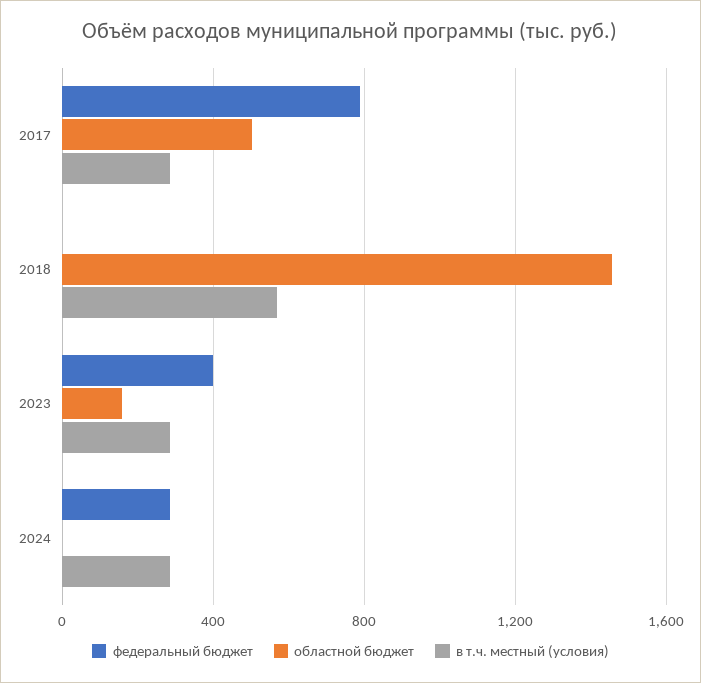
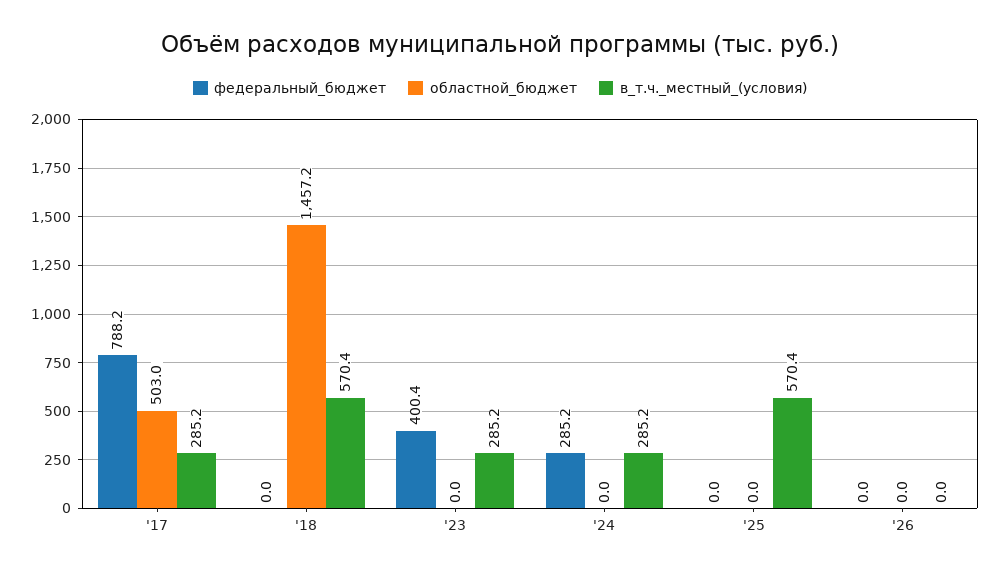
областной бюджет, 2023: 150 -> 0
федеральный бюджет, '25: none -> 0
областной бюджет, '25: none -> 0
в т.ч. местный (условия), '25: none -> 570.4
федеральный бюджет, '26: none -> 0
областной бюджет, '26: none -> 0
в т.ч. местный (условия), '26: none -> 0

